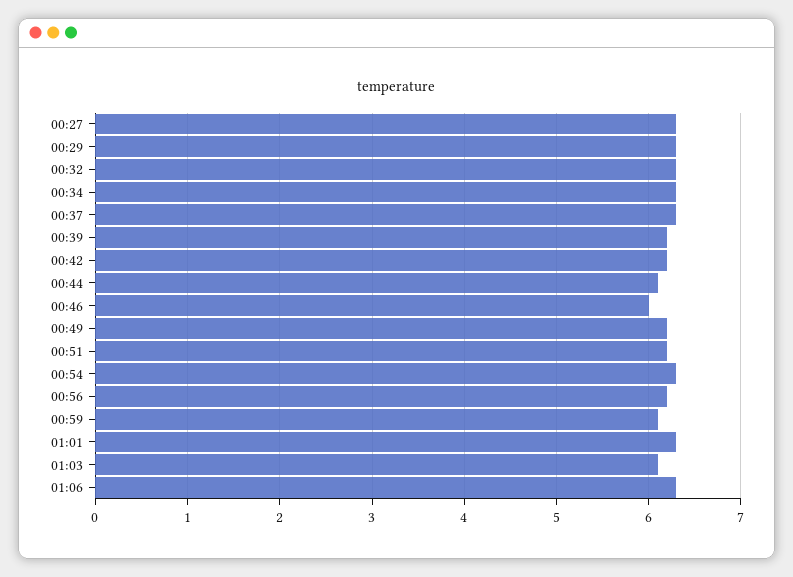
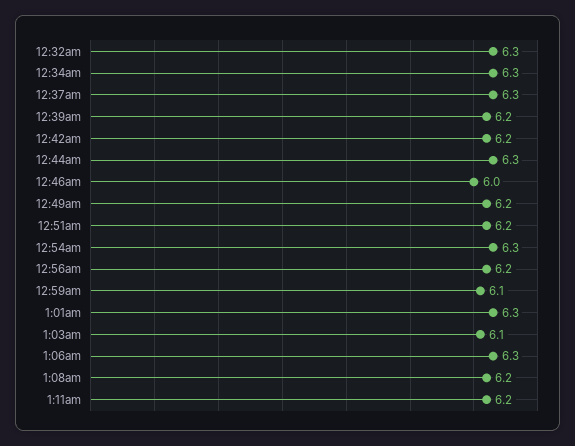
00:27: 6.3 -> none
00:29: 6.3 -> none
00:44: 6.1 -> 6.3
1:08am: none -> 6.2
1:11am: none -> 6.2

